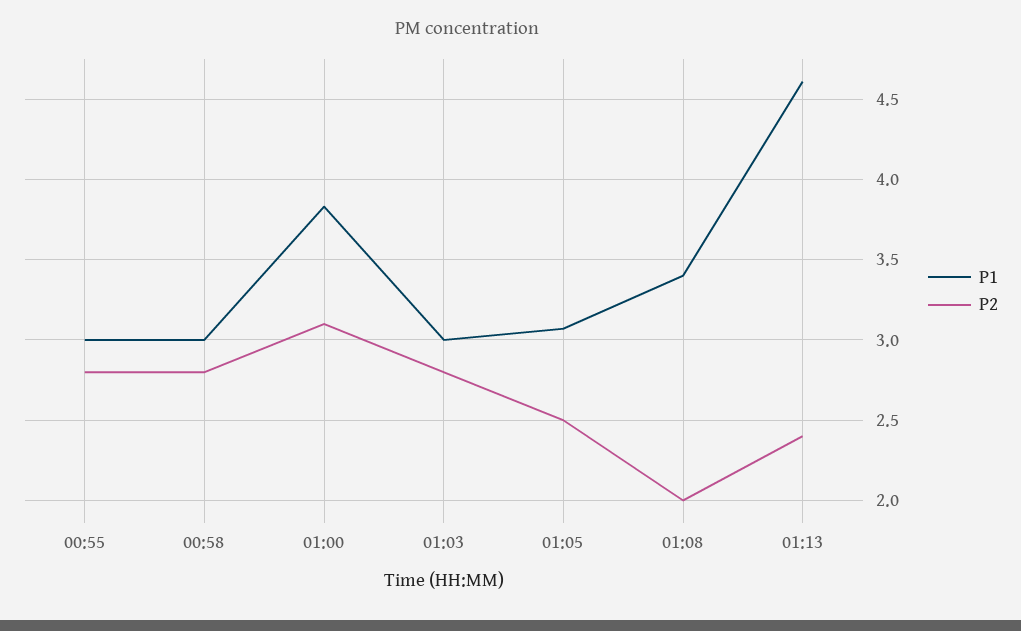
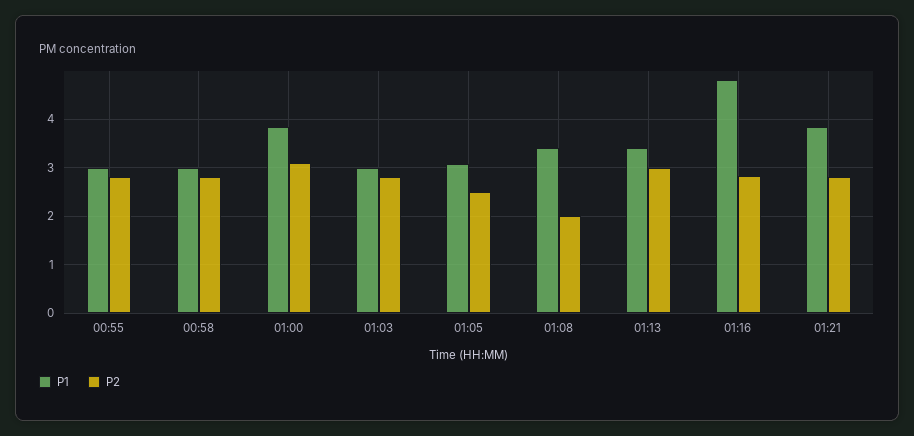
P1, 01:13: 4.6 -> 3.4
P2, 01:13: 2.4 -> 3
P1, 01:16: none -> 4.8
P2, 01:16: none -> 2.8
P1, 01:21: none -> 3.8
P2, 01:21: none -> 2.8

